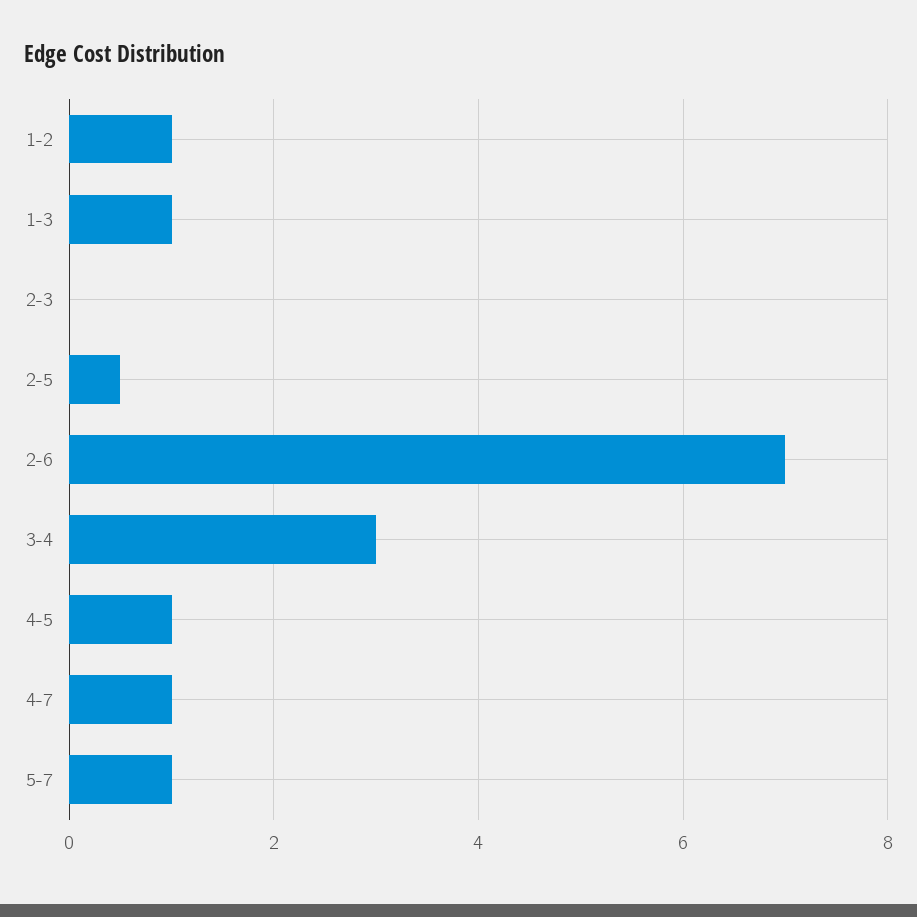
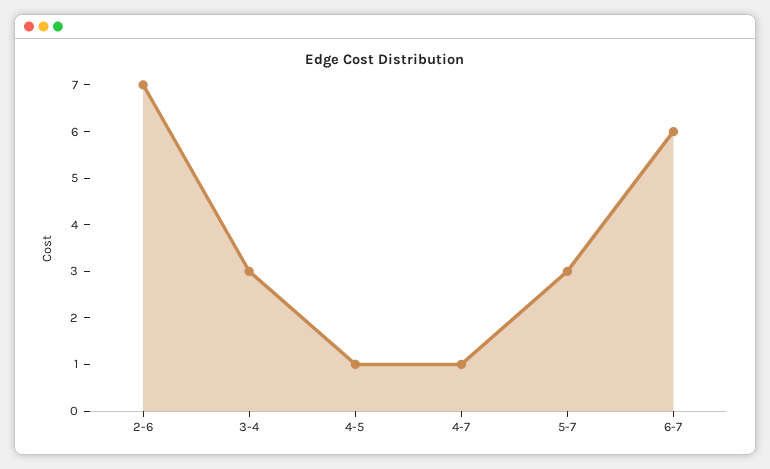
1-2: 1 -> none
1-3: 1 -> none
2-3: 0 -> none
2-5: 0.5 -> none
5-7: 1 -> 3
6-7: none -> 6

